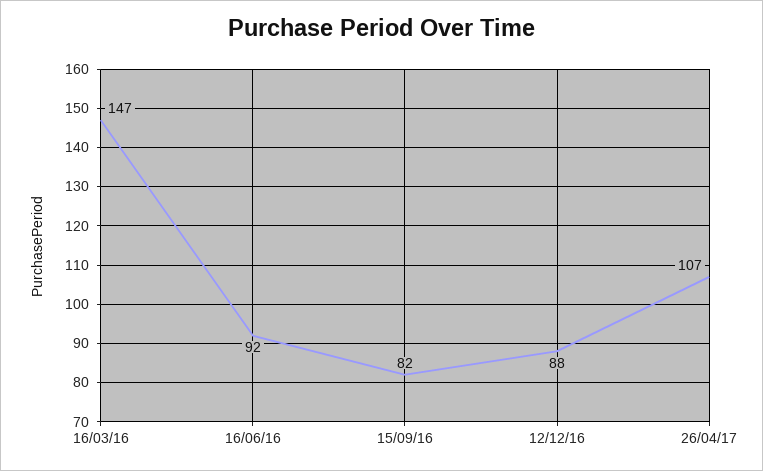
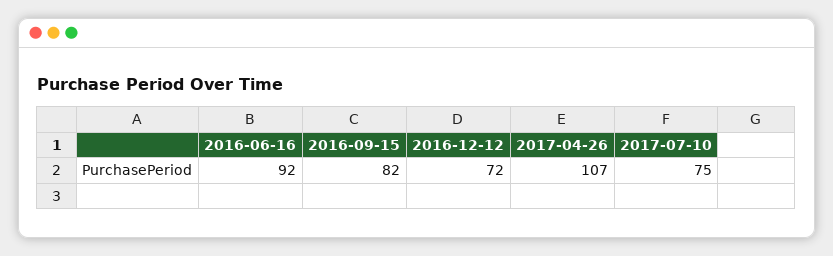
16/03/16: 147 -> none
12/12/16: 88 -> 72
2017-07-10: none -> 75

